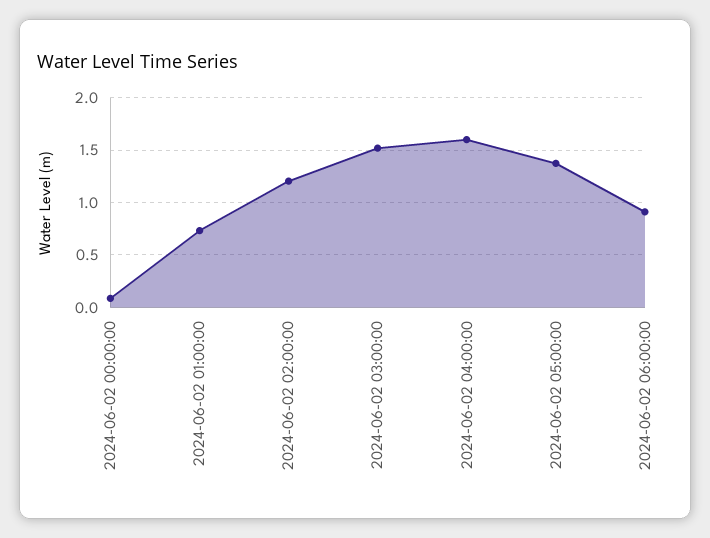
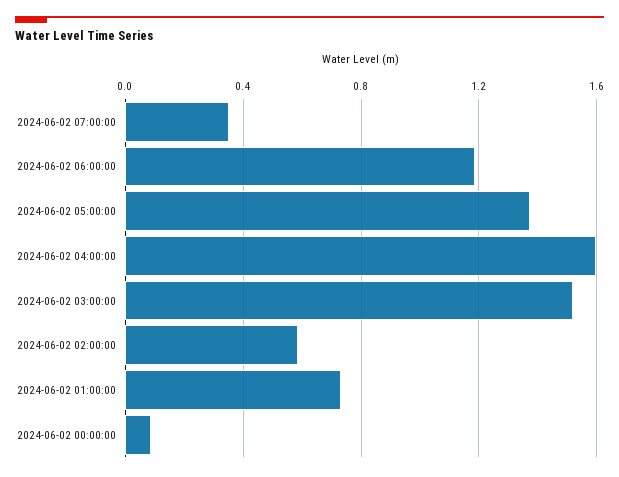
2024-06-02 02:00:00: 1.2 -> 0.6
2024-06-02 06:00:00: 0.9 -> 1.2
2024-06-02 07:00:00: none -> 0.35

